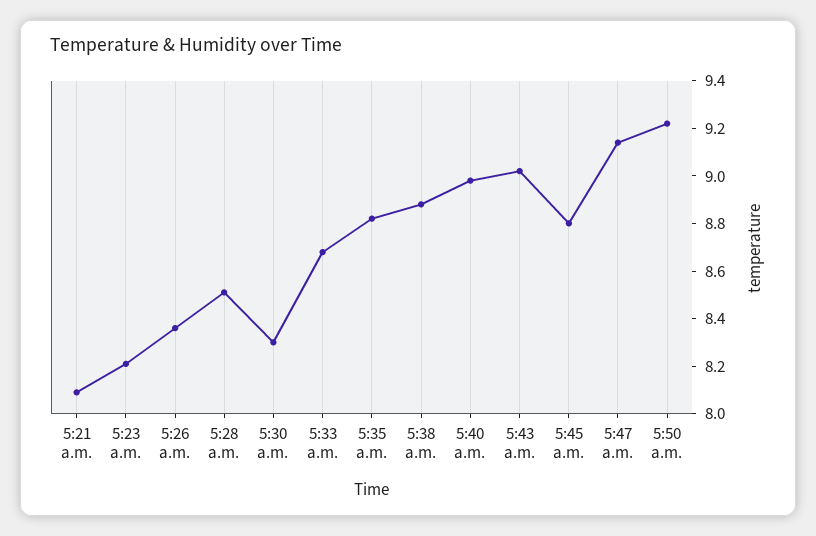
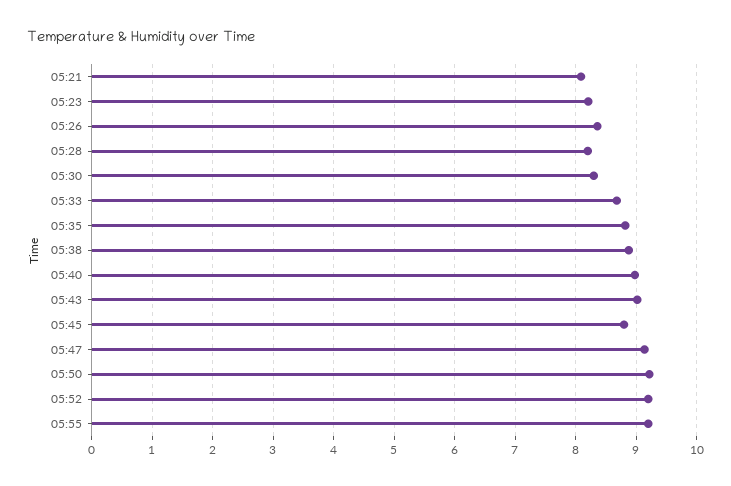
5:28 a.m.: 8.5 -> 8.2
05:52: none -> 9.2
05:55: none -> 9.2

